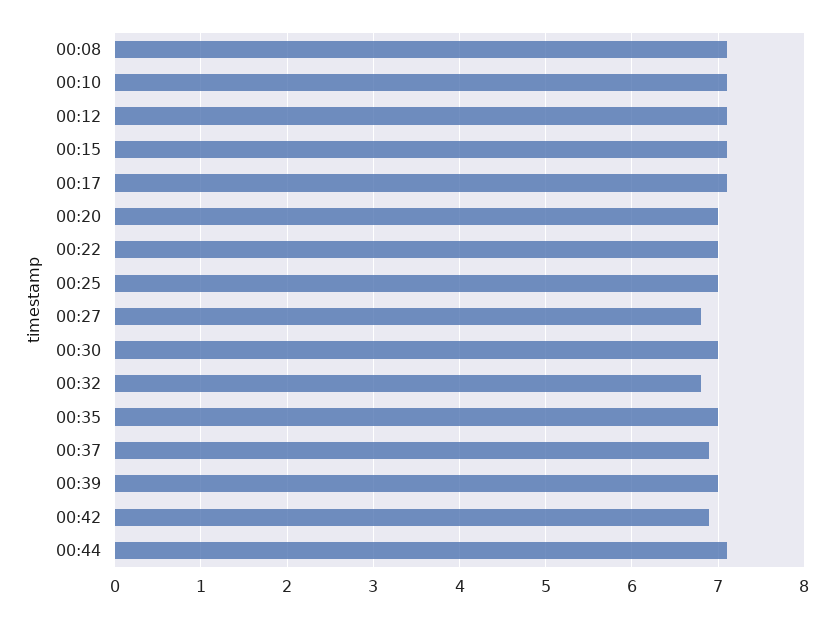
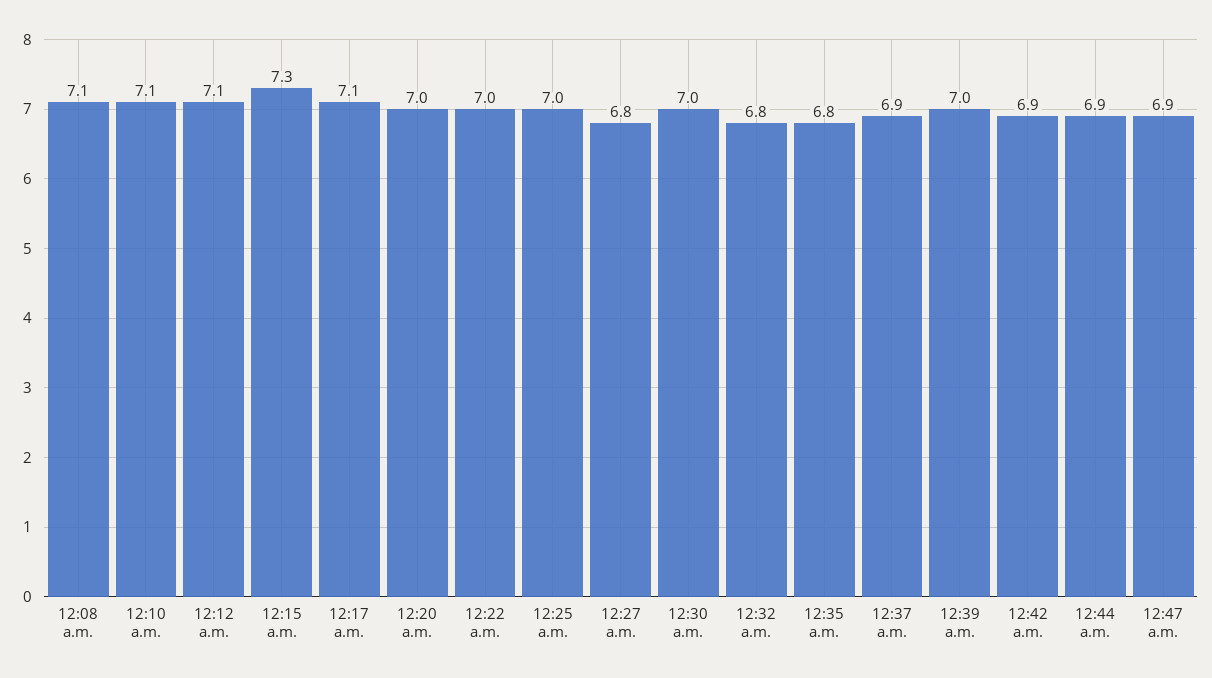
00:15: 7.1 -> 7.3
00:35: 7 -> 6.8
00:44: 7.1 -> 6.9
12:47 a.m.: none -> 6.9

